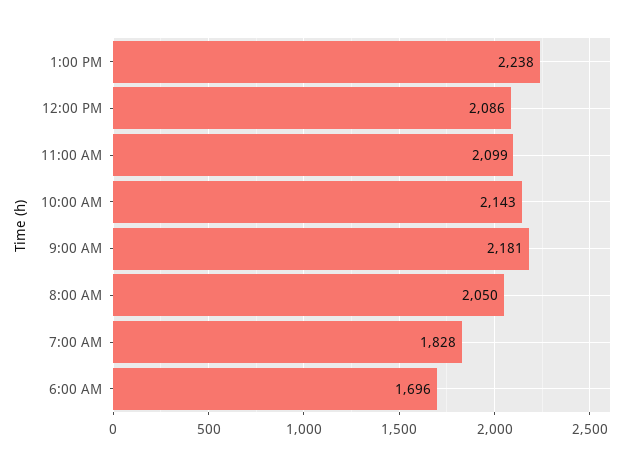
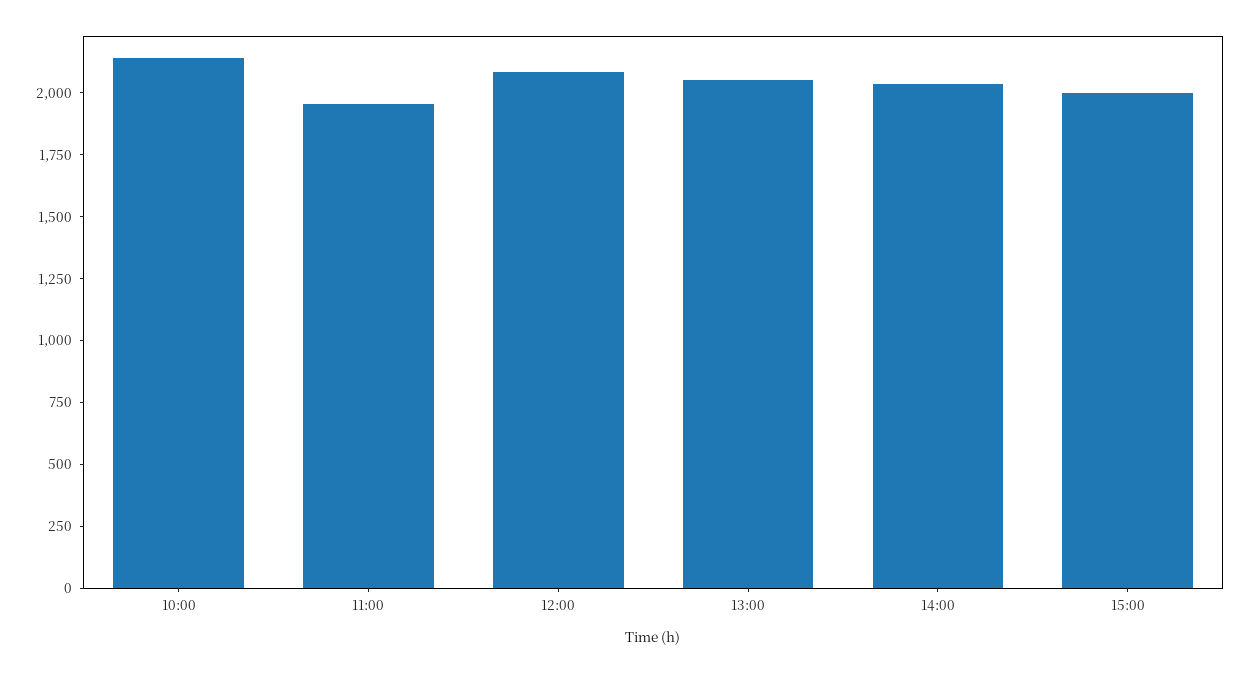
1:00 PM: 2238 -> 2050
11:00 AM: 2099 -> 1950
9:00 AM: 2181 -> none
8:00 AM: 2050 -> none
7:00 AM: 1828 -> none
6:00 AM: 1696 -> none
14:00: none -> 2050
15:00: none -> 2000

